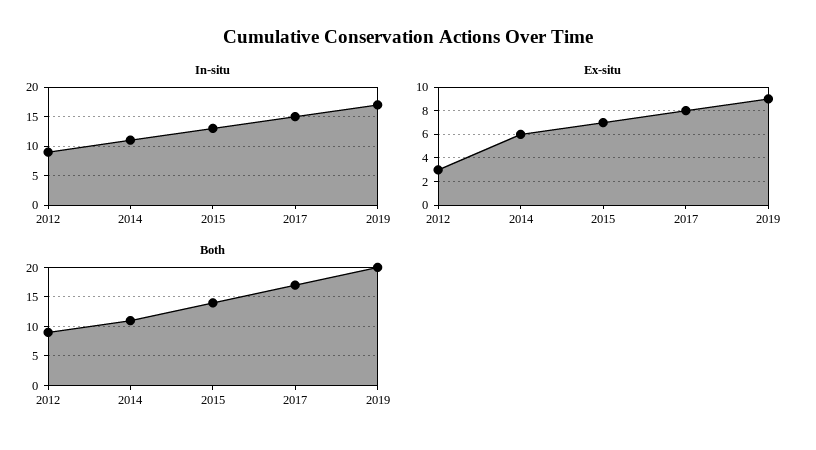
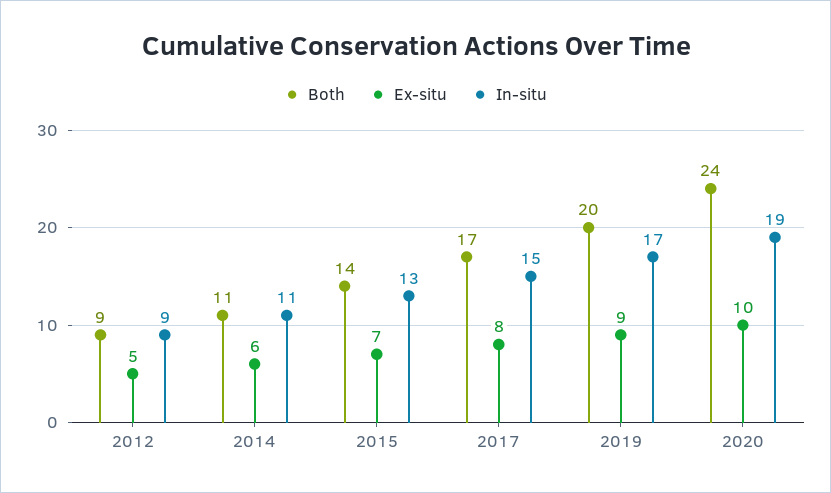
Ex-situ, 2012: 3 -> 5
Both, 2020: none -> 24
Ex-situ, 2020: none -> 10
In-situ, 2020: none -> 19

